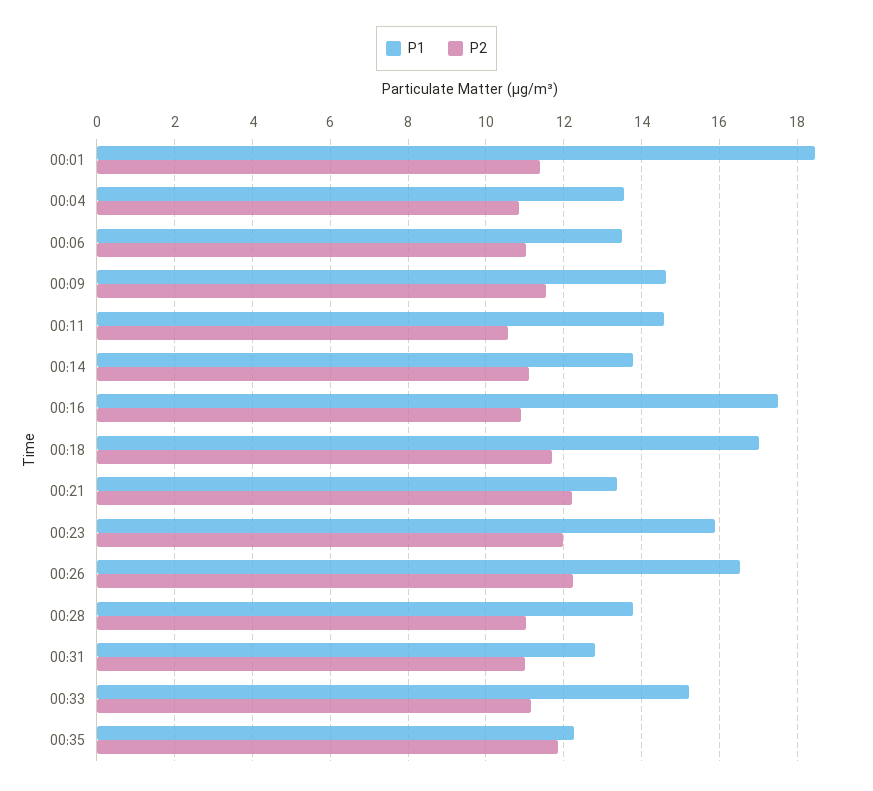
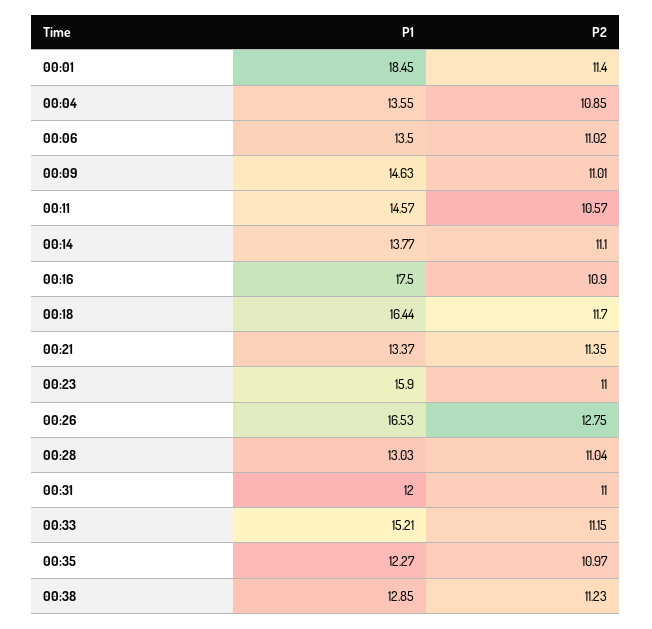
P2, 00:09: 11.6 -> 11.01
P1, 00:18: 17 -> 16.44
P2, 00:21: 12.2 -> 11.35
P2, 00:23: 12 -> 11
P2, 00:26: 12.2 -> 12.75
P1, 00:28: 13.8 -> 13.03
P1, 00:31: 12.8 -> 12
P2, 00:35: 11.8 -> 10.97
P1, 00:38: none -> 12.85
P2, 00:38: none -> 11.23

